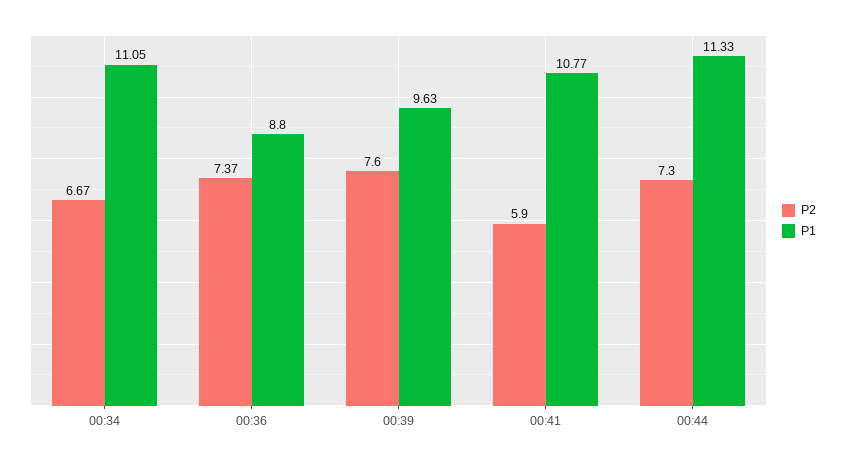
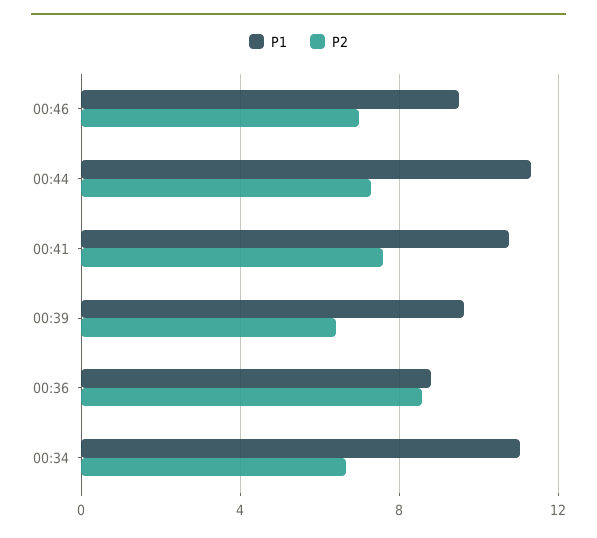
P2, 00:36: 7.37 -> 8.5
P2, 00:39: 7.6 -> 6.5
P2, 00:41: 5.9 -> 7.5
P1, 00:46: none -> 9.5
P2, 00:46: none -> 7

